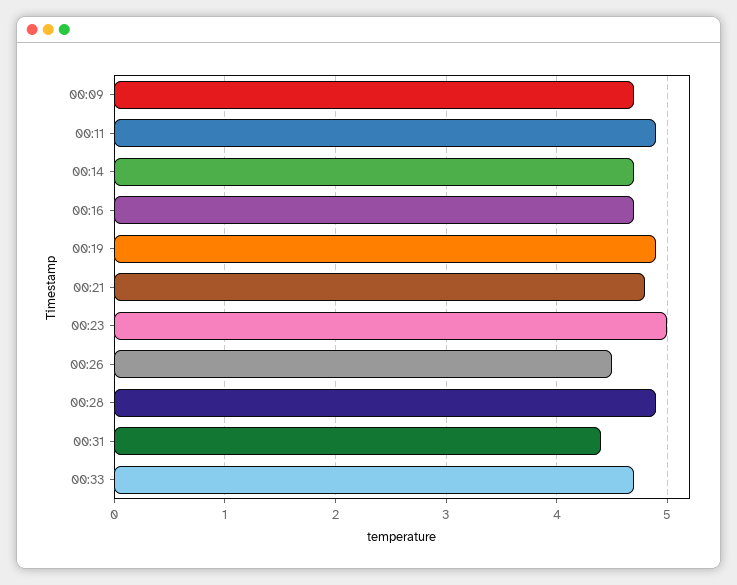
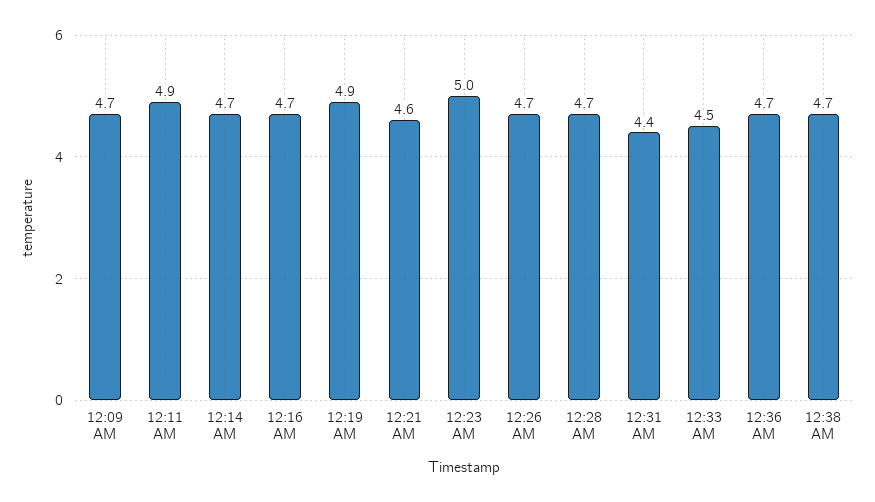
00:21: 4.8 -> 4.6
00:26: 4.5 -> 4.7
00:28: 4.9 -> 4.7
00:33: 4.7 -> 4.5
12:36 AM: none -> 4.7
12:38 AM: none -> 4.7

